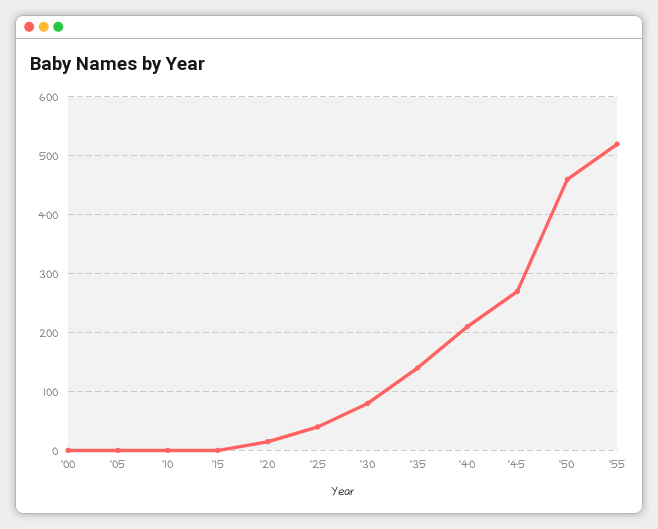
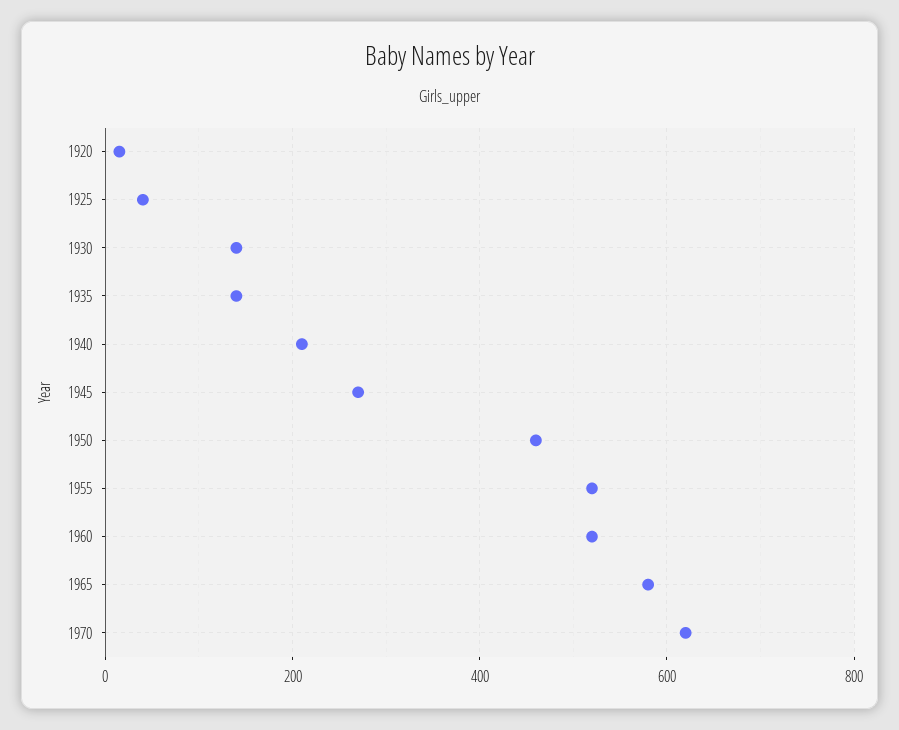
'00: 0 -> none
'05: 0 -> none
'10: 0 -> none
'15: 0 -> none
'30: 80 -> 140
1960: none -> 520
1965: none -> 580
1970: none -> 620

